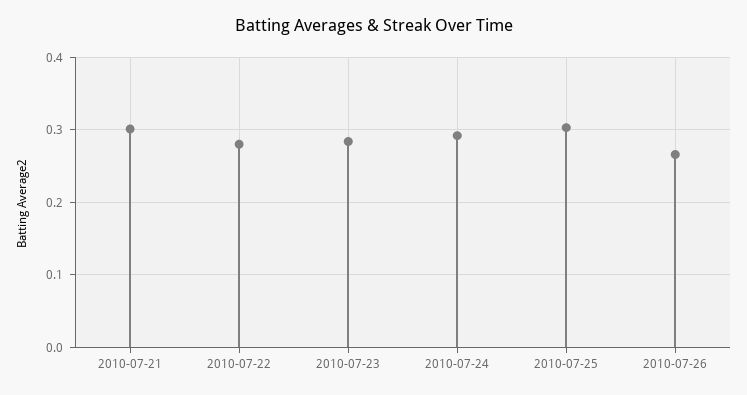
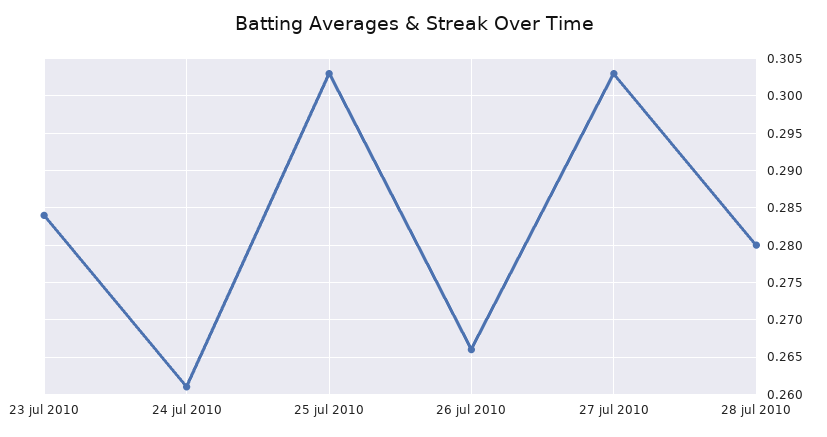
2010-07-21: 0.3 -> none
2010-07-22: 0.28 -> none
2010-07-24: 0.29 -> 0.261
27 jul 2010: none -> 0.303
28 jul 2010: none -> 0.28

